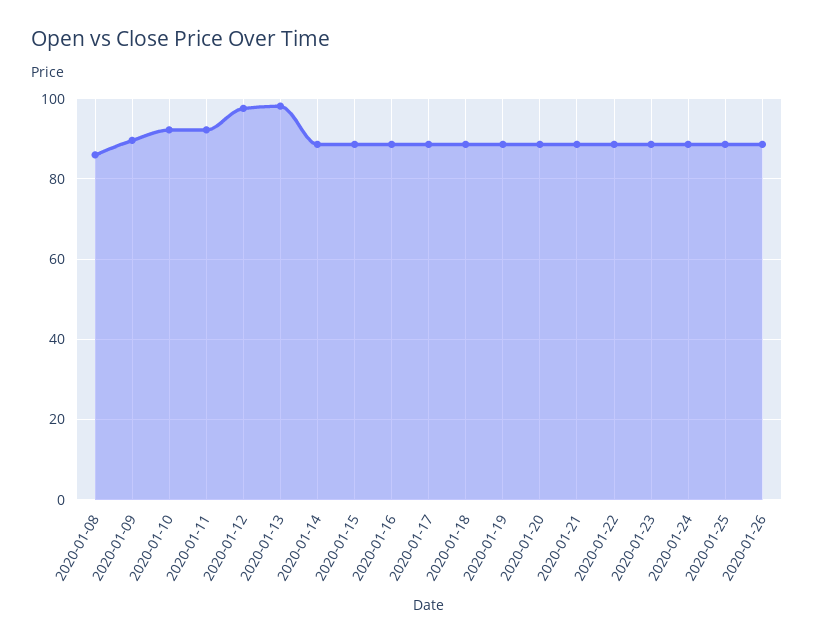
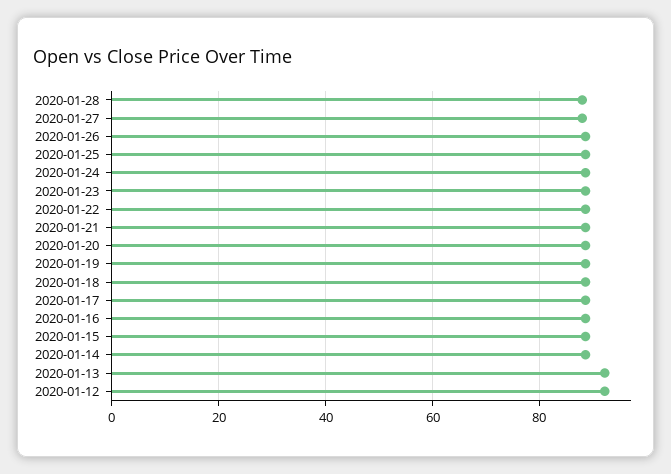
2020-01-08: 86 -> none
2020-01-09: 90 -> none
2020-01-10: 92 -> none
2020-01-11: 92 -> none
2020-01-12: 98 -> 92
2020-01-13: 98 -> 92
2020-01-28: none -> 88
2020-01-27: none -> 88

